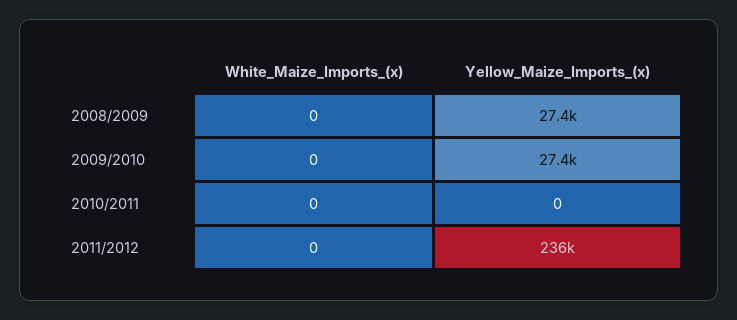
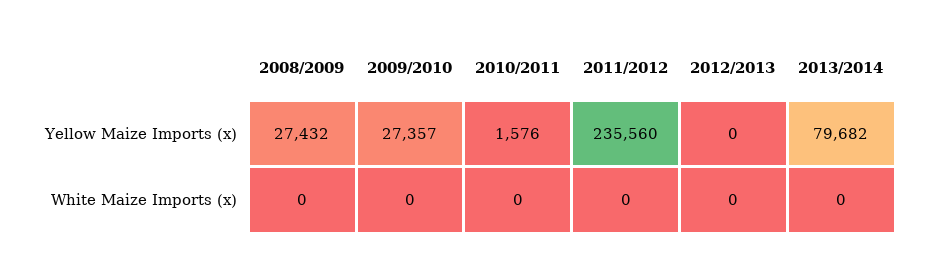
Yellow_Maize_Imports_(x), 2010/2011: 0 -> 1576
Yellow_Maize_Imports_(x), 2012/2013: none -> 0
Yellow_Maize_Imports_(x), 2013/2014: none -> 79682
White_Maize_Imports_(x), 2012/2013: none -> 0
White_Maize_Imports_(x), 2013/2014: none -> 0

